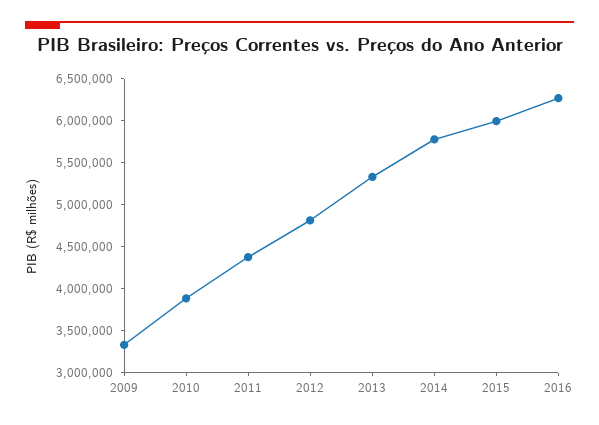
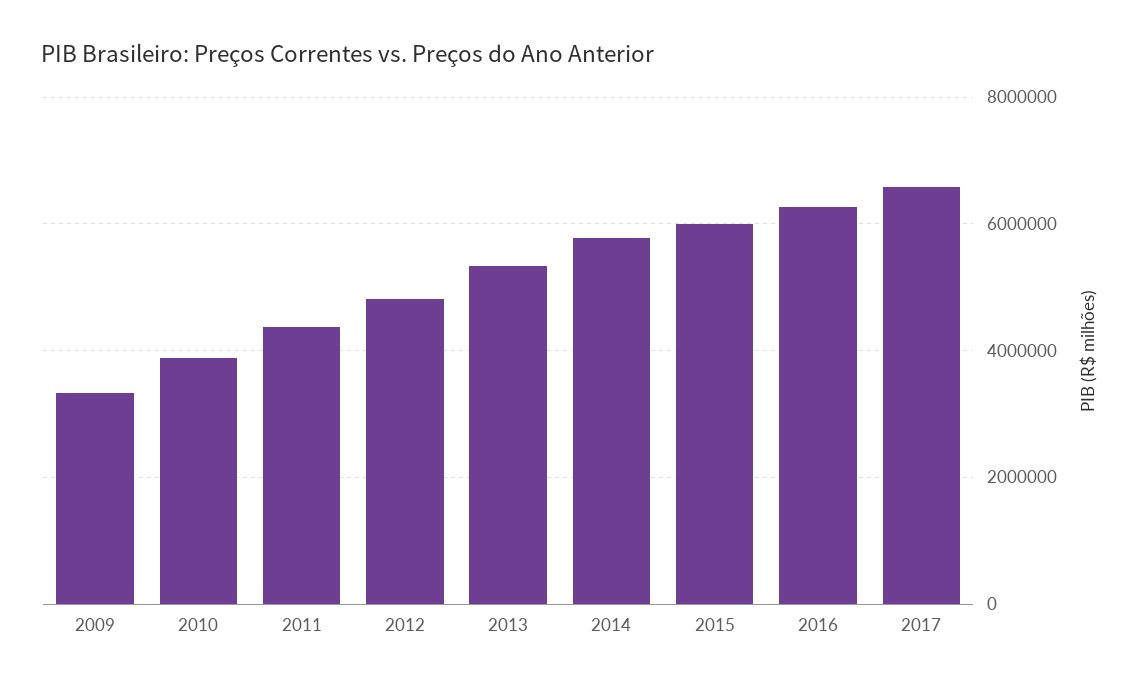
2017: none -> 6600000

